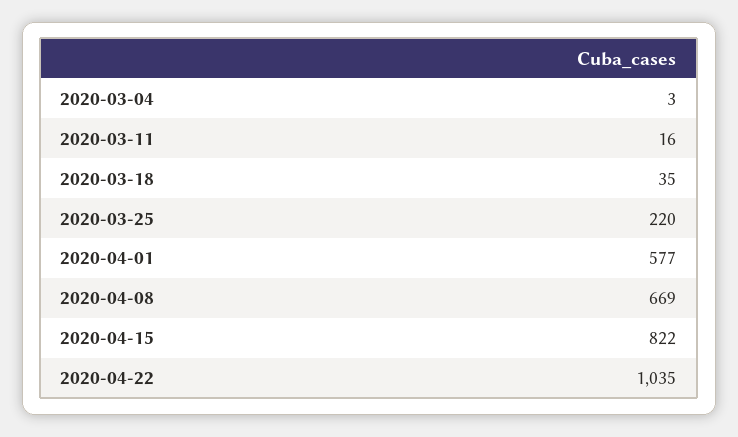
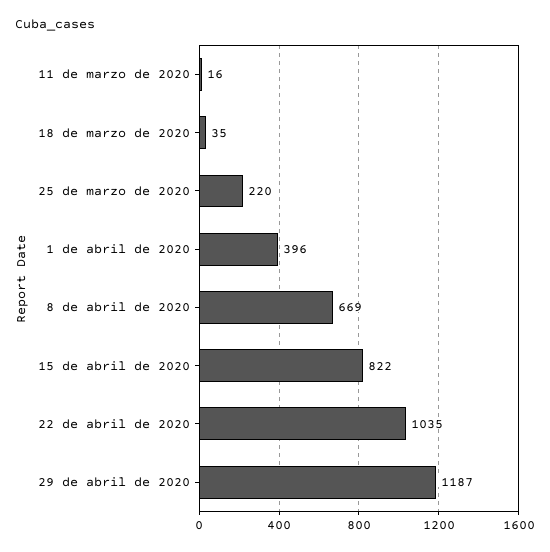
2020-03-04: 3 -> none
2020-04-01: 577 -> 396
29 de abril de 2020: none -> 1187

